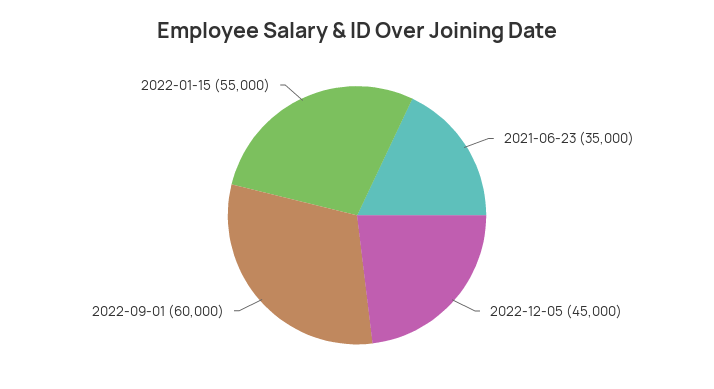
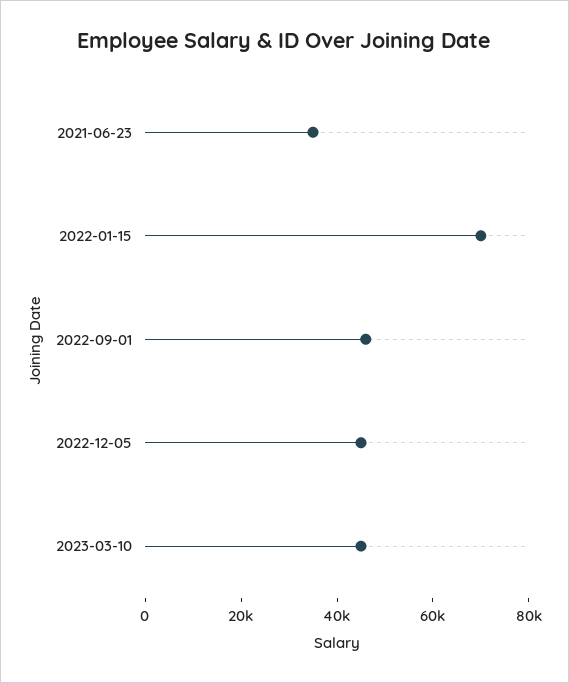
2022-09-01: 60000 -> 45000
2022-01-15: 55000 -> 70000
2023-03-10: none -> 45000

